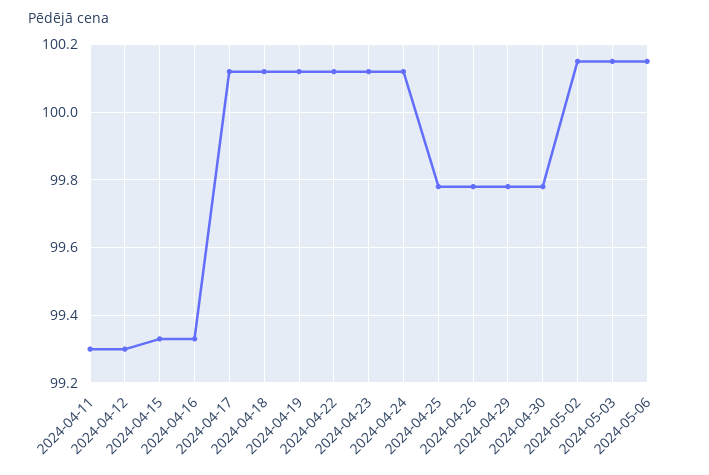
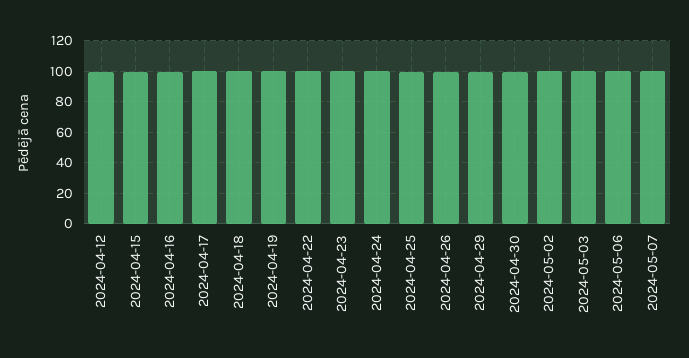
2024-04-11: 99.3 -> none
2024-05-07: none -> 100

